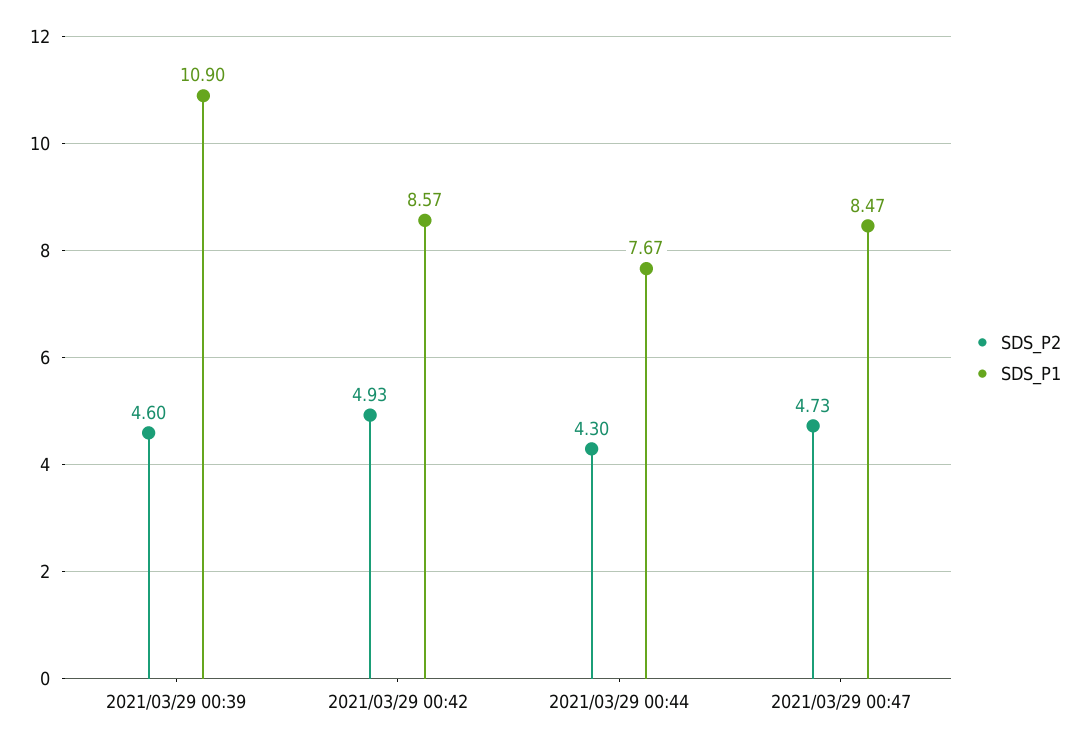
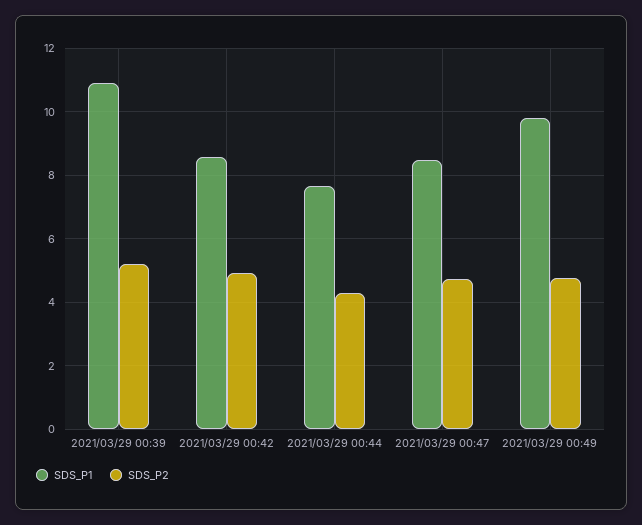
SDS_P2, 2021/03/29 00:39: 4.6 -> 5.2
SDS_P1, 2021/03/29 00:49: none -> 9.8
SDS_P2, 2021/03/29 00:49: none -> 4.8

